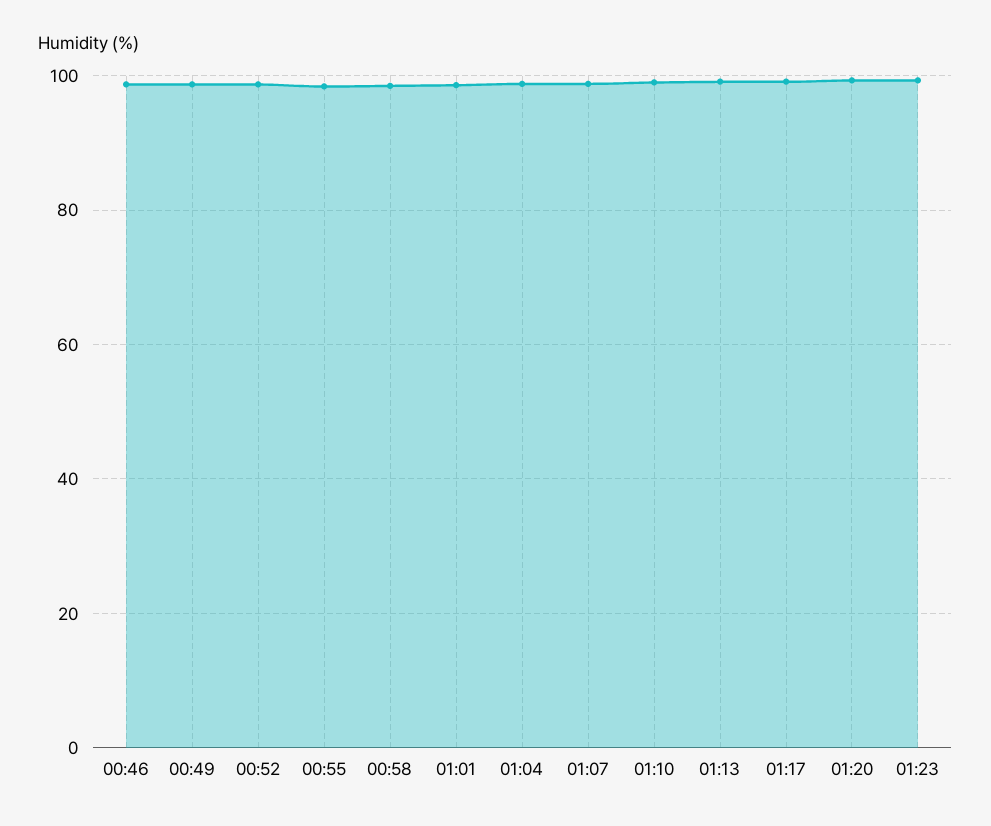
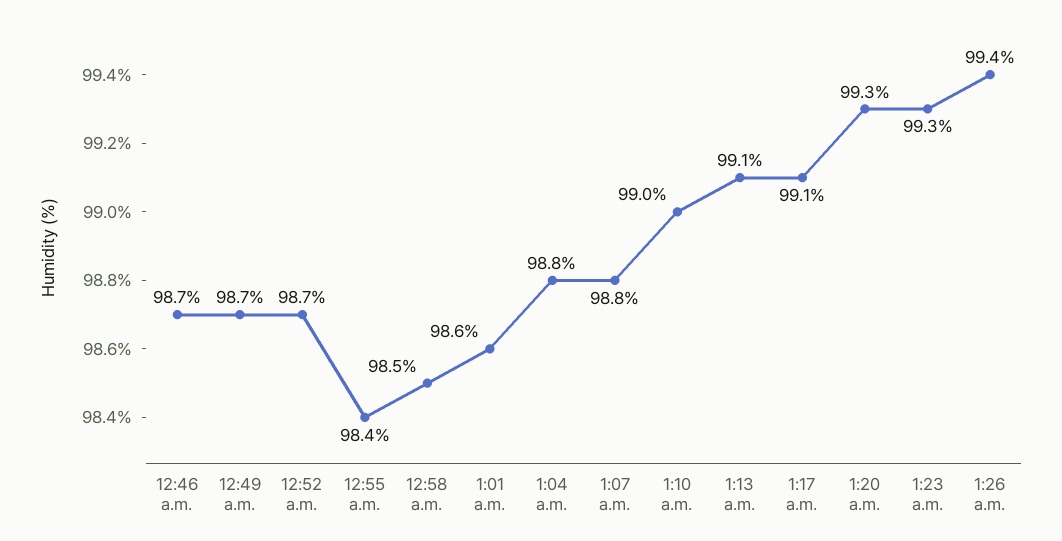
1:26 a.m.: none -> 99.4

